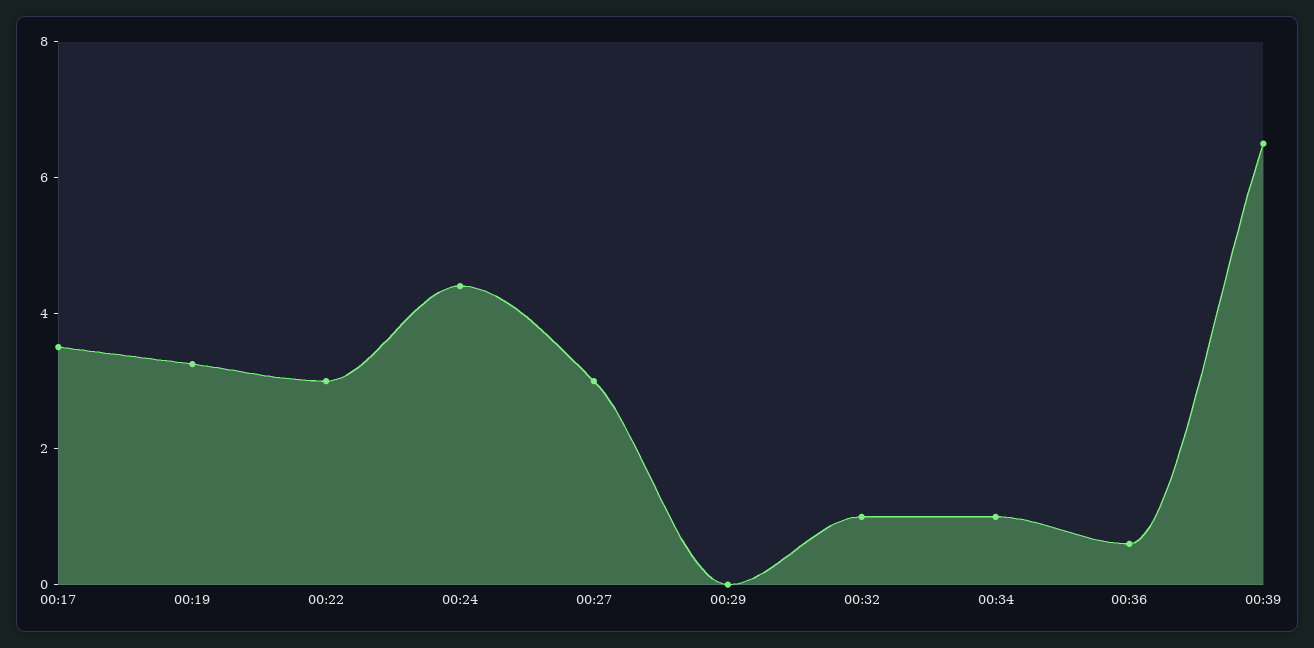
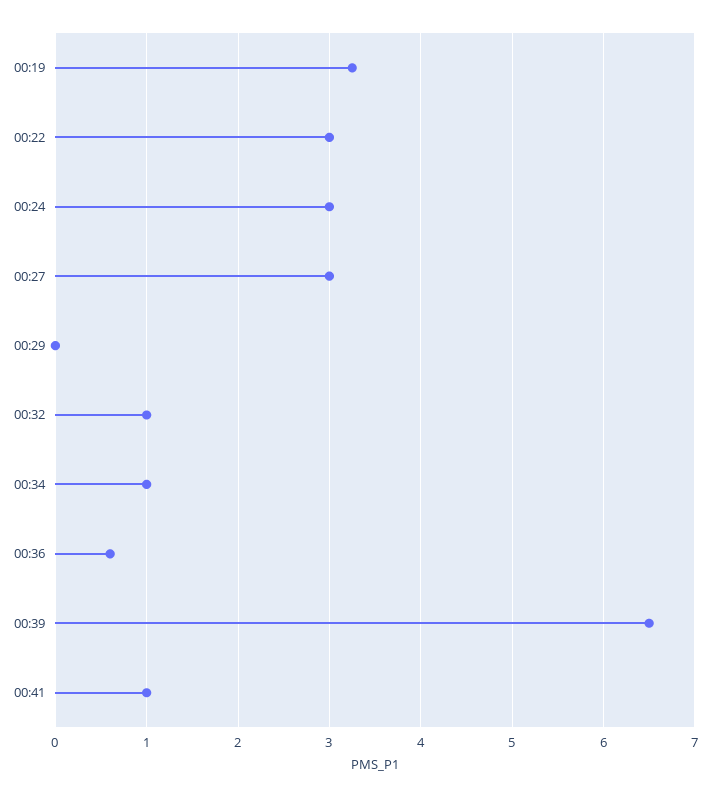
00:17: 3.5 -> none
00:24: 4.5 -> 3
00:41: none -> 1

